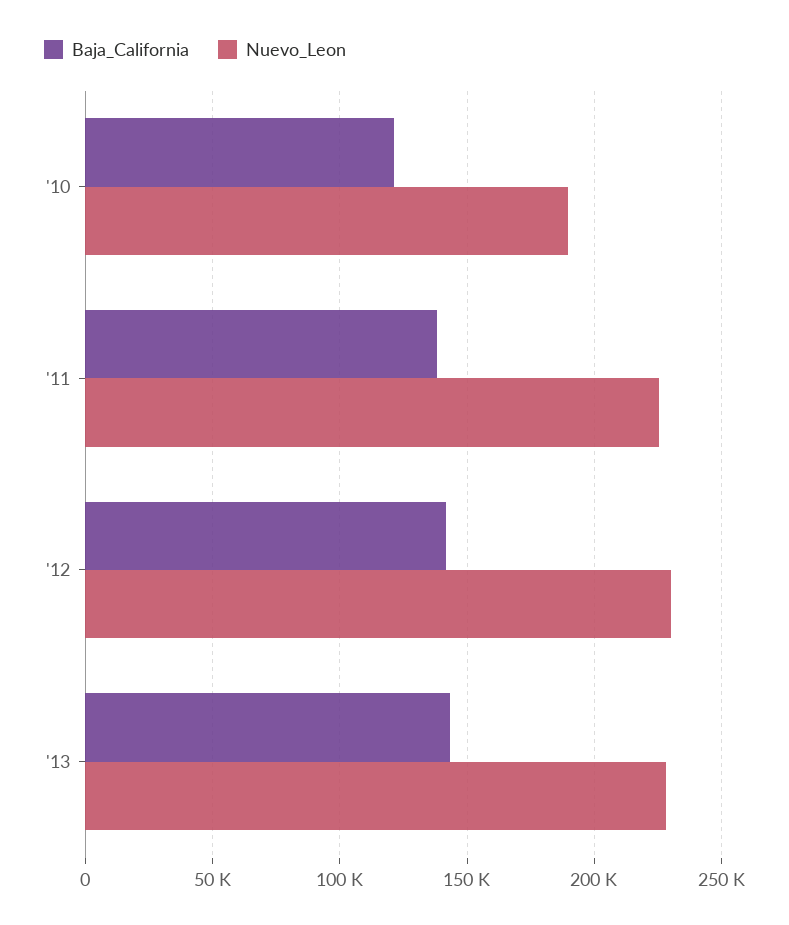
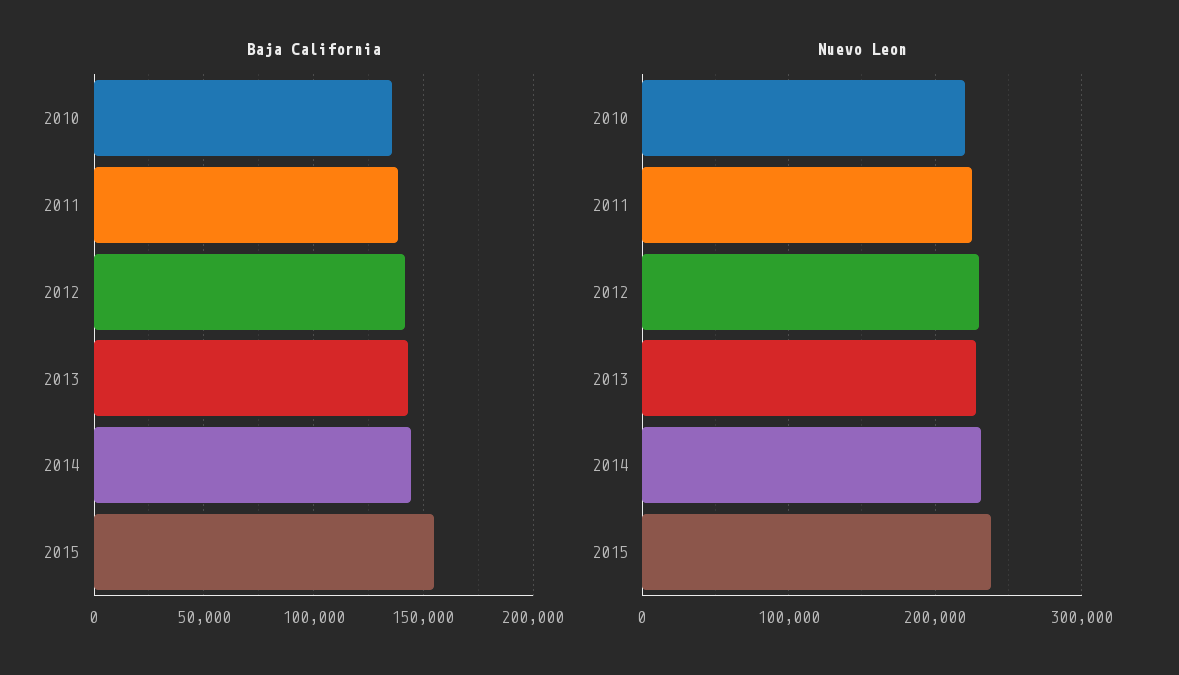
Baja_California, '10: 120000 -> 135000
Nuevo_Leon, '10: 190000 -> 220000
Baja_California, 2014: none -> 145000
Baja_California, 2015: none -> 155000
Nuevo_Leon, 2014: none -> 230000
Nuevo_Leon, 2015: none -> 240000

